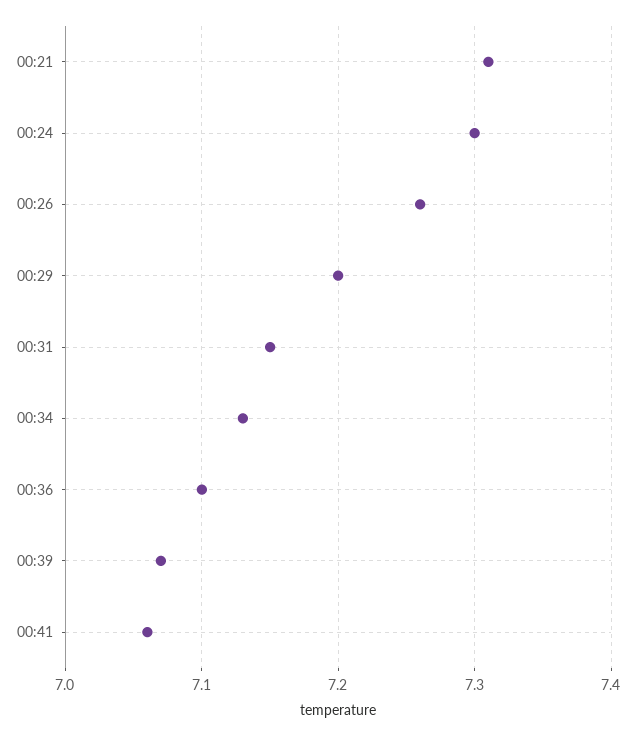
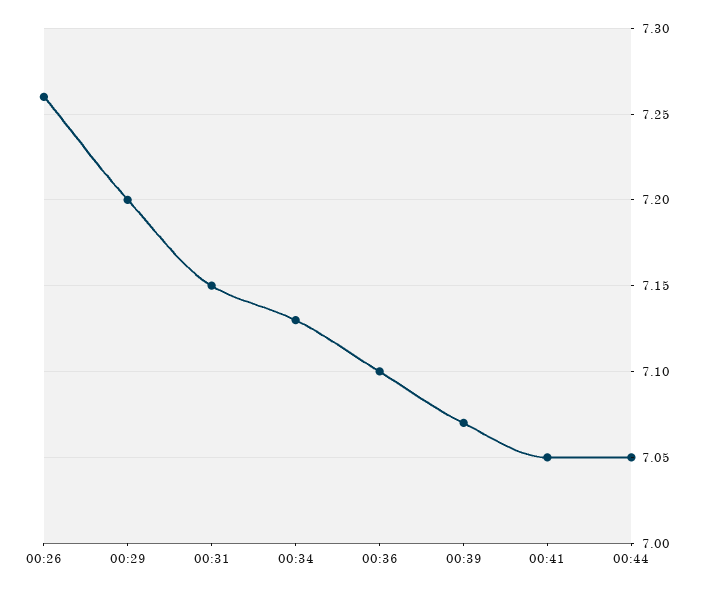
00:21: 7.31 -> none
00:24: 7.3 -> none
00:41: 7.06 -> 7.05
00:44: none -> 7.05

